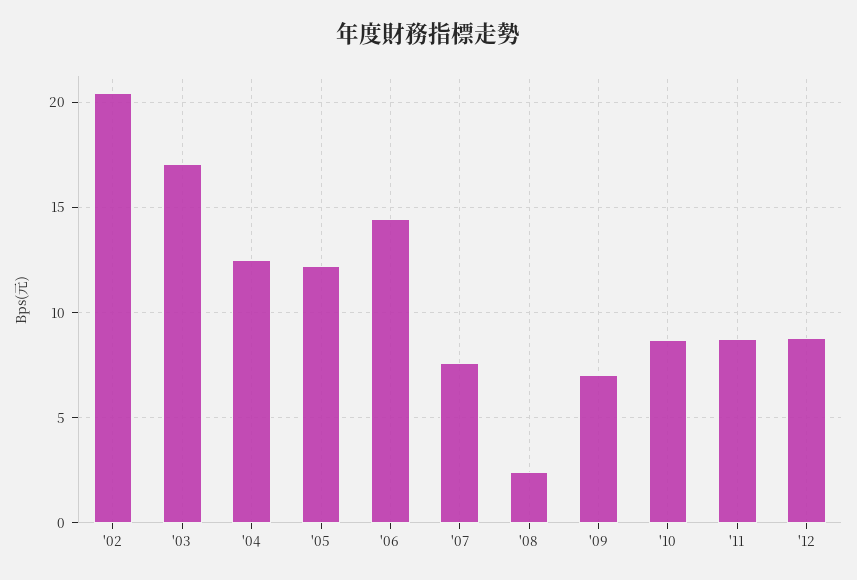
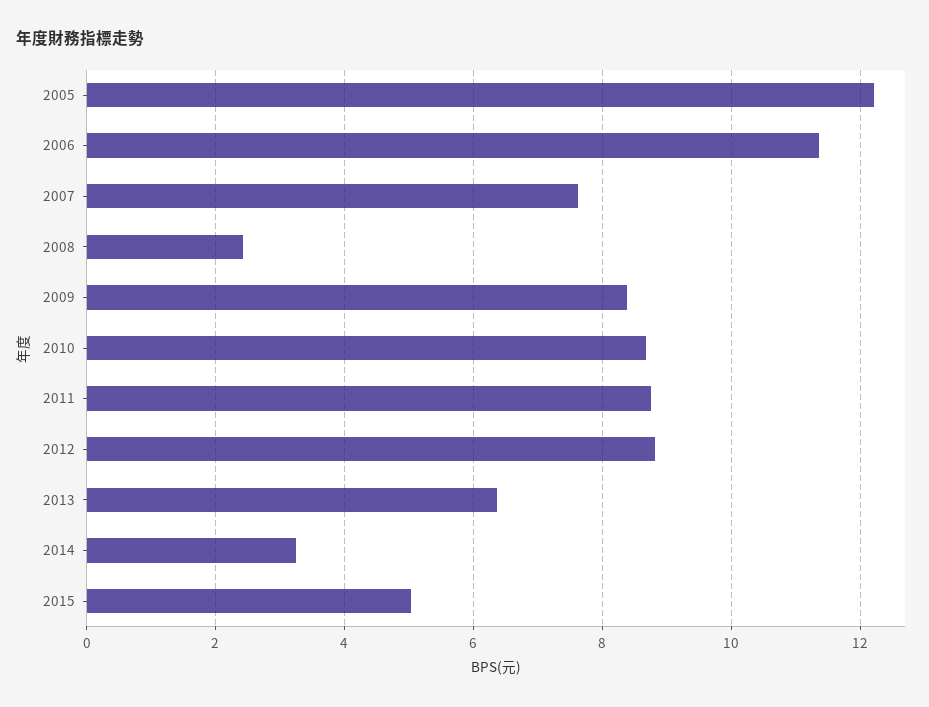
'02: 20.5 -> none
'03: 17 -> none
'04: 12.5 -> none
'06: 14.5 -> 11.4
'09: 7 -> 8.4
2013: none -> 6.4
2014: none -> 3.2
2015: none -> 5

